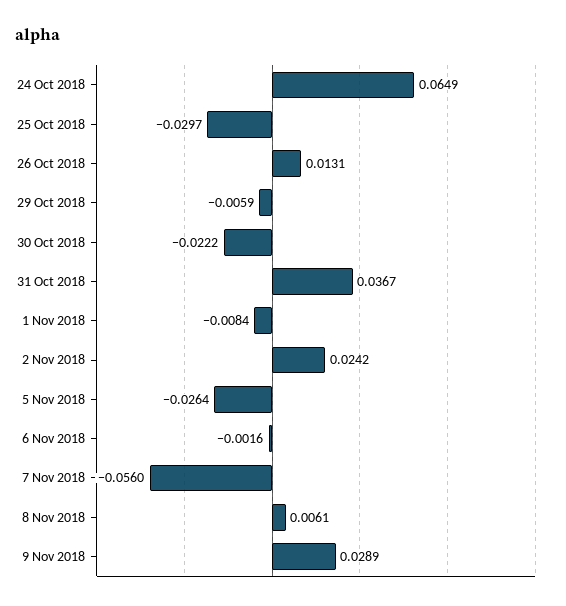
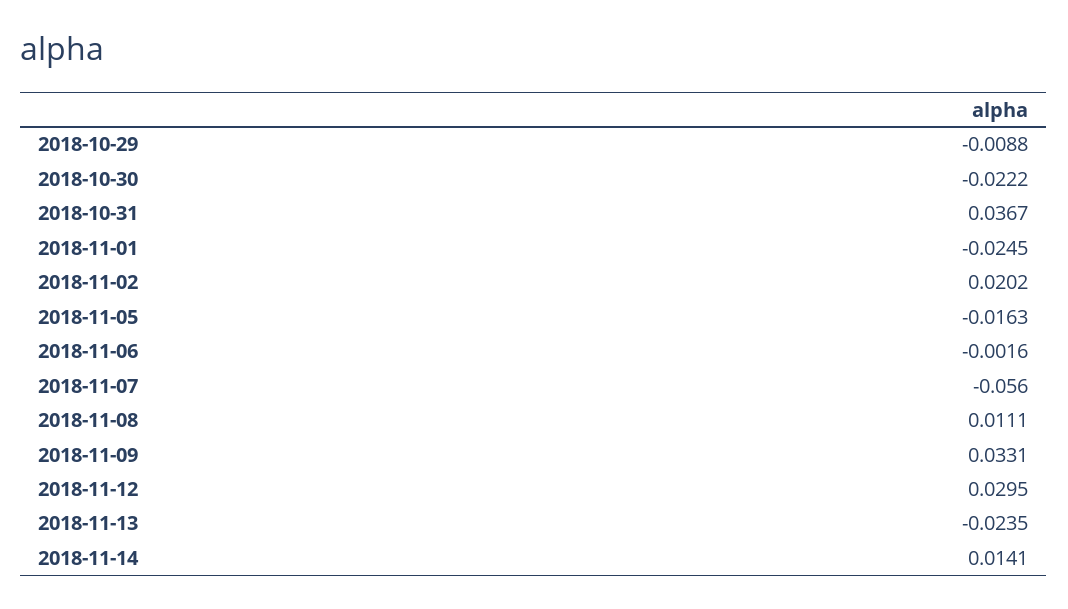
24 Oct 2018: 0.0649 -> none
25 Oct 2018: -0.0297 -> none
26 Oct 2018: 0.0131 -> none
29 Oct 2018: -0.0059 -> -0.0088
1 Nov 2018: -0.0084 -> -0.0245
2 Nov 2018: 0.0242 -> 0.0202
5 Nov 2018: -0.0264 -> -0.0163
8 Nov 2018: 0.0061 -> 0.0111
9 Nov 2018: 0.0289 -> 0.0331
2018-11-12: none -> 0.0295
2018-11-13: none -> -0.0235
2018-11-14: none -> 0.0141

